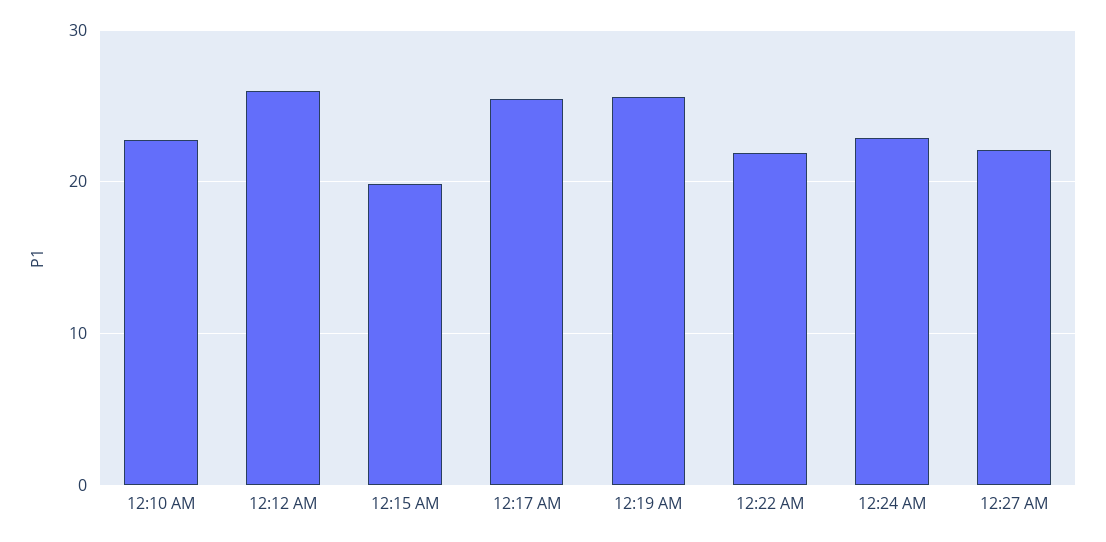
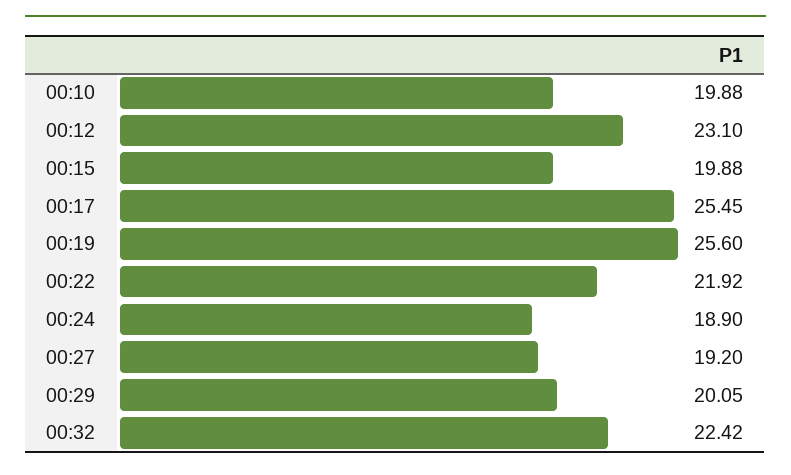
12:10 AM: 23 -> 19.88
12:12 AM: 26 -> 23.1
12:24 AM: 23 -> 18.9
12:27 AM: 22 -> 19.2
00:29: none -> 20.05
00:32: none -> 22.42

